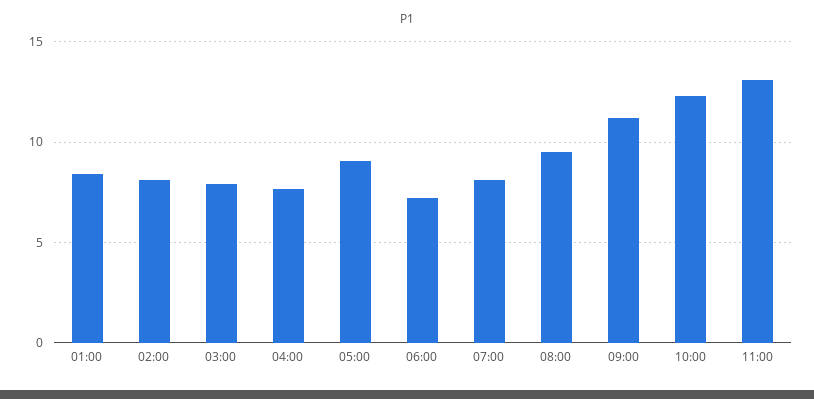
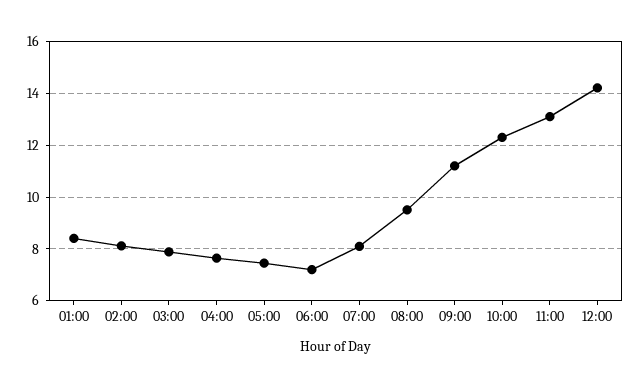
05:00: 9 -> 7.5
12:00: none -> 14.25

